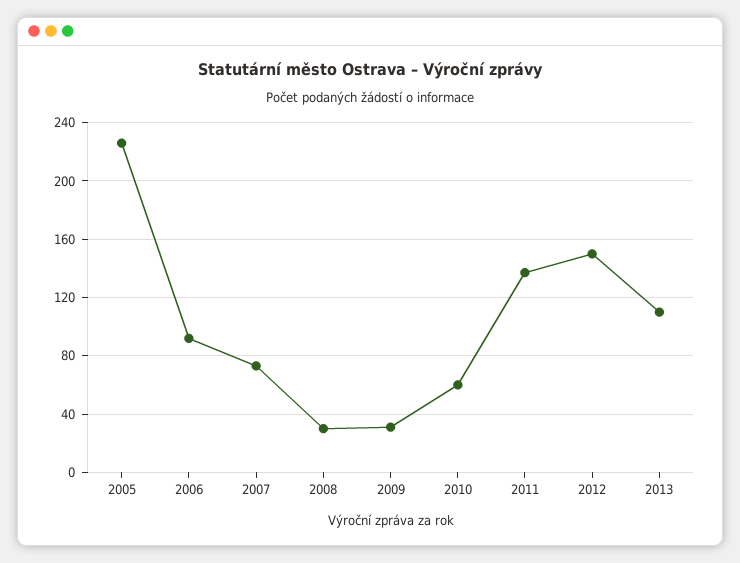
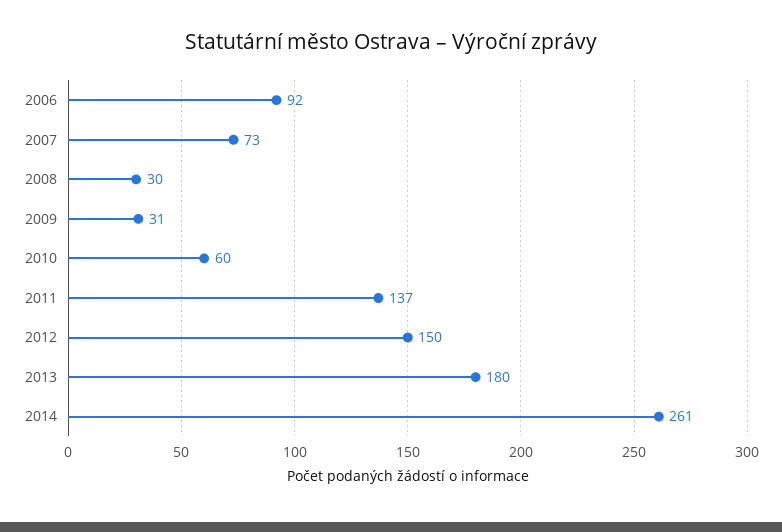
2005: 225 -> none
2013: 110 -> 180
2014: none -> 261

